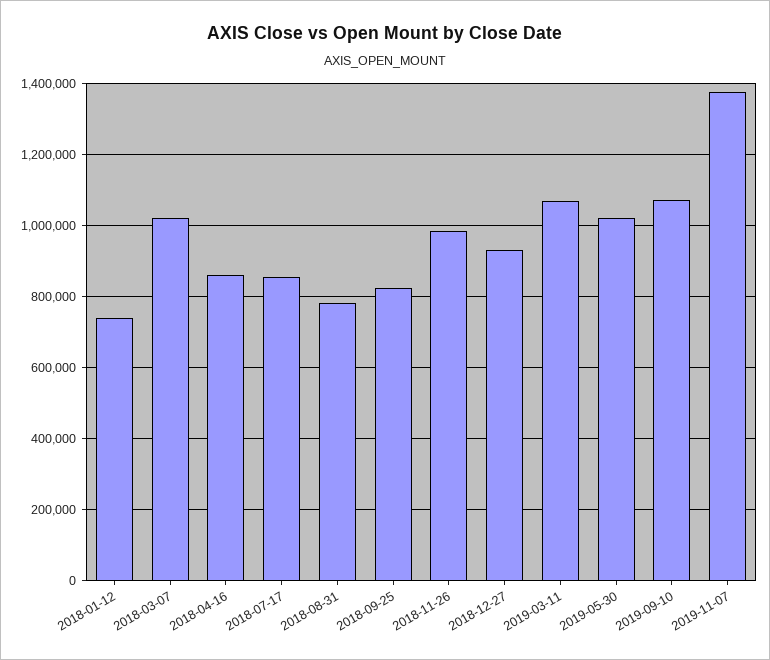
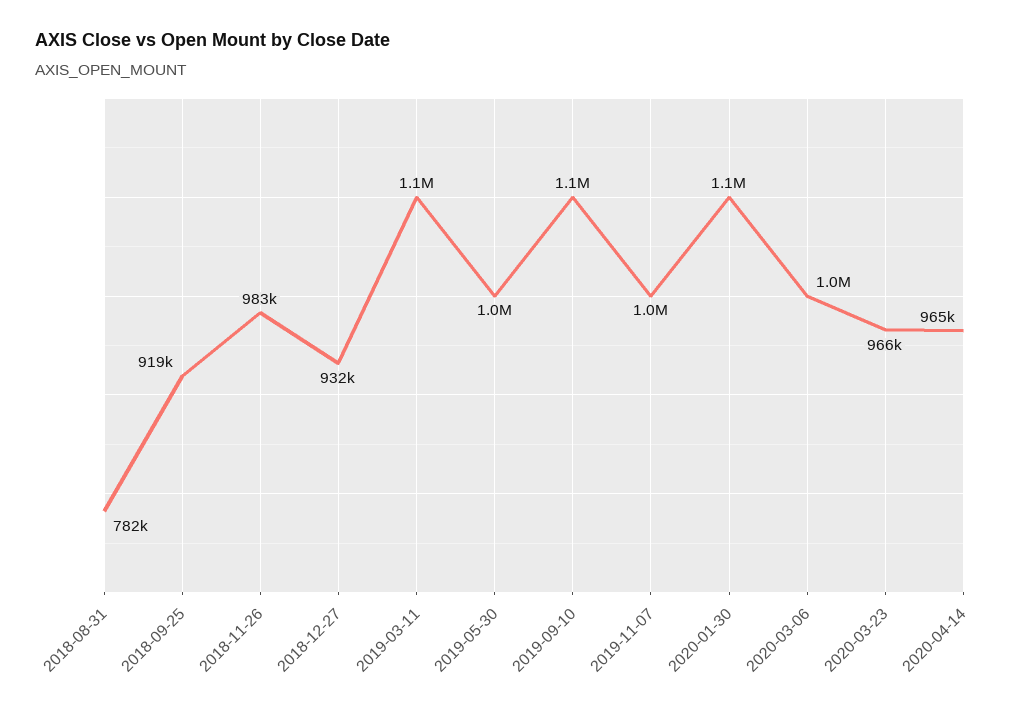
2018-01-12: 740000 -> none
2018-03-07: 1020000 -> none
2018-04-16: 860000 -> none
2018-07-17: 860000 -> none
2018-09-25: 820000 -> 919000
2019-11-07: 1380000 -> 1000000
2020-01-30: none -> 1100000
2020-03-06: none -> 1000000
2020-03-23: none -> 966000
2020-04-14: none -> 965000

